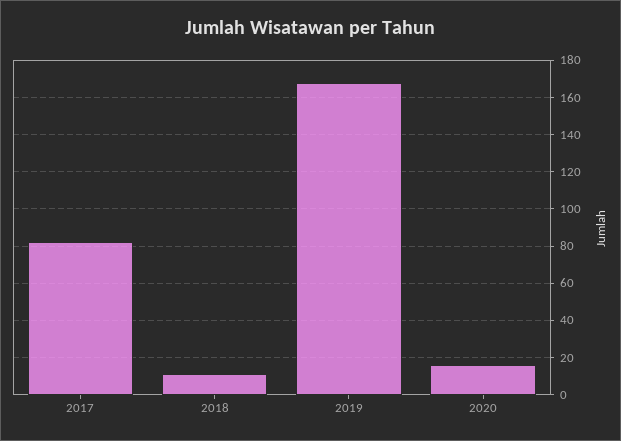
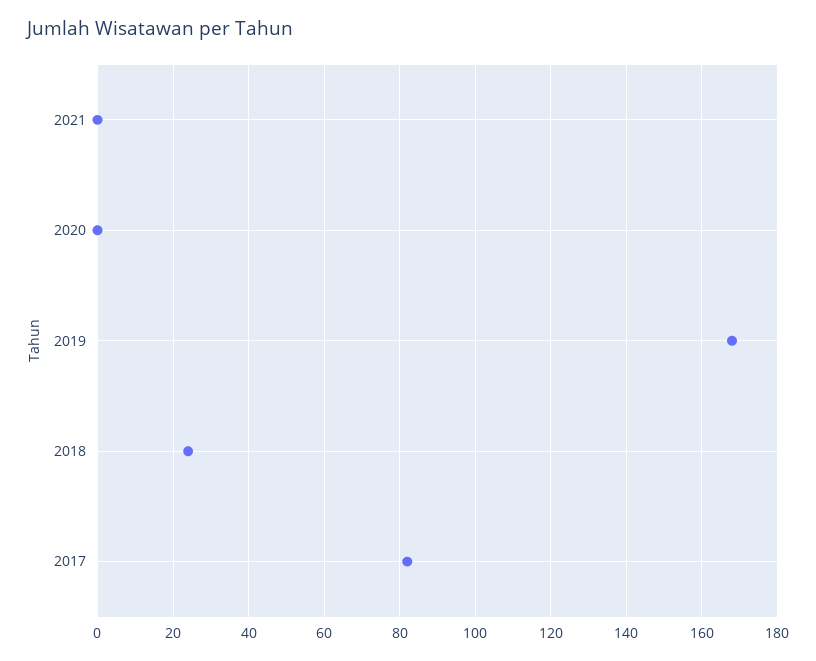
2018: 10 -> 25
2020: 15 -> 0
2021: none -> 0

